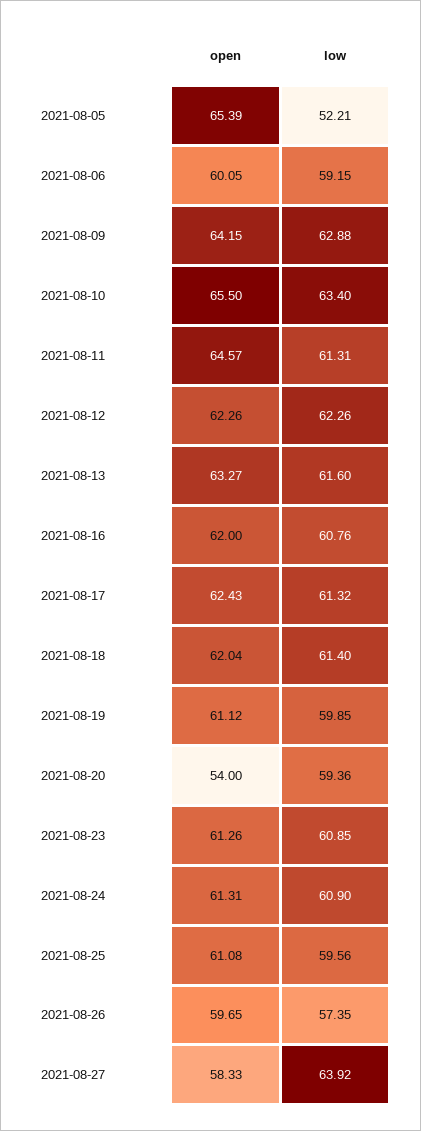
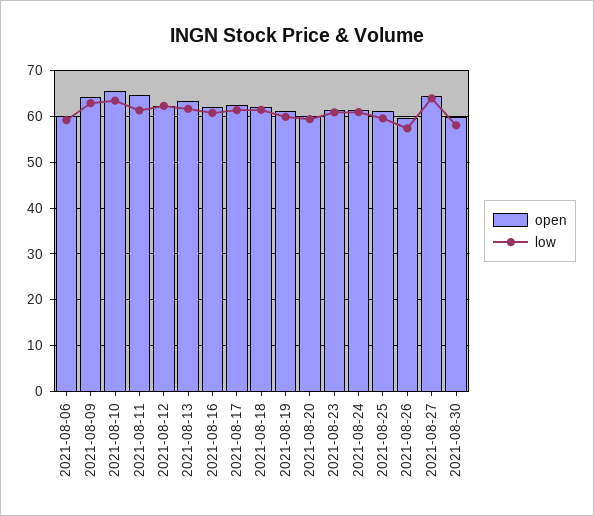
open, 2021-08-05: 65.39 -> none
low, 2021-08-05: 52.21 -> none
open, 2021-08-20: 54 -> 60
open, 2021-08-27: 58.33 -> 64
open, 2021-08-30: none -> 60
low, 2021-08-30: none -> 58

